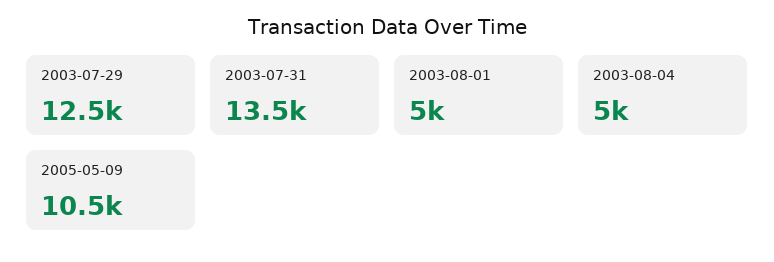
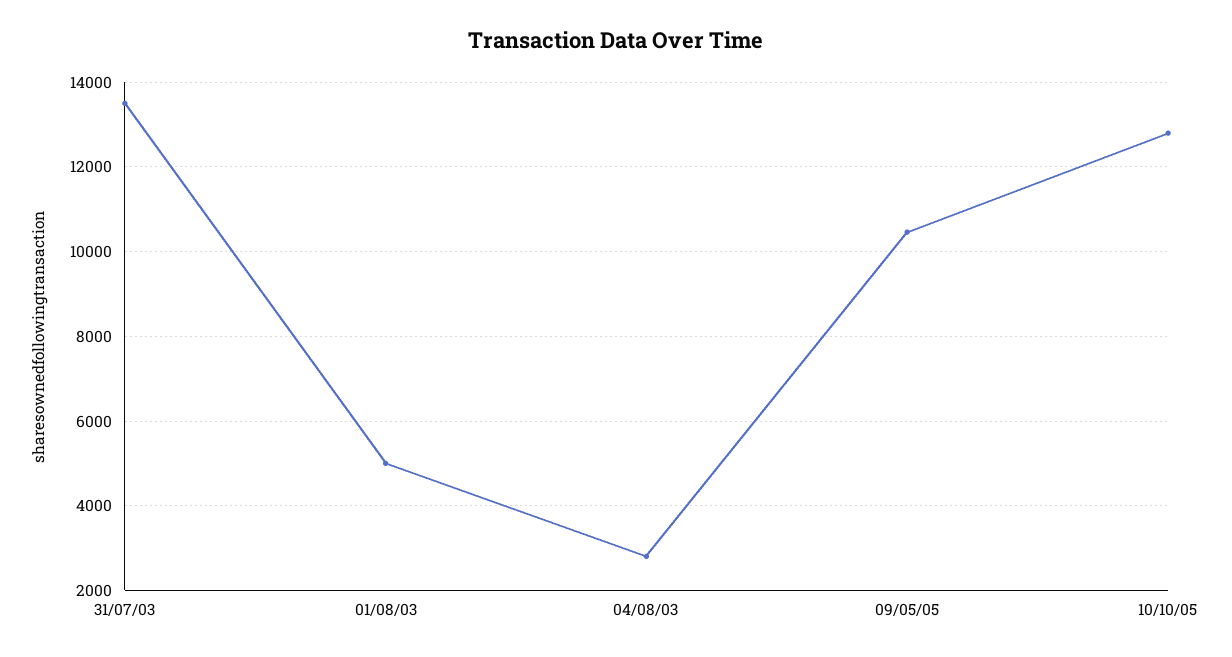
2003-07-29: 12500 -> none
2003-08-04: 5000 -> 2800
10/10/05: none -> 12800

